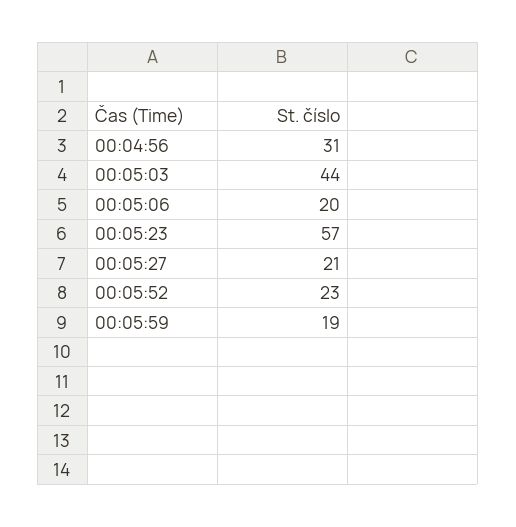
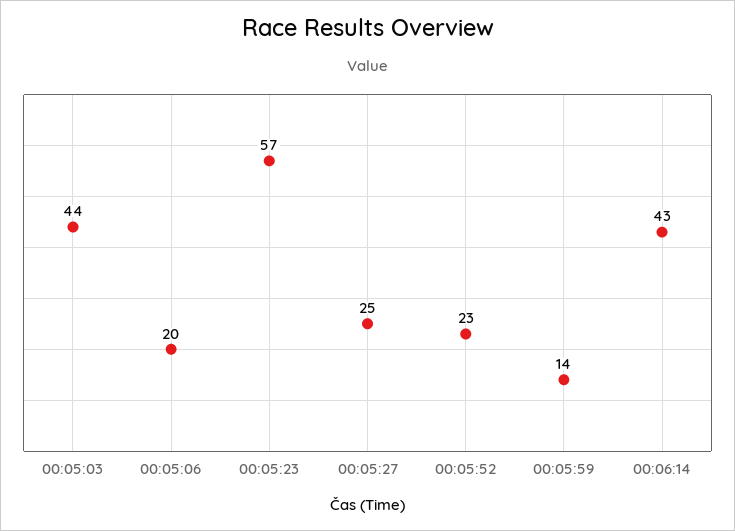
00:04:56: 31 -> none
00:05:27: 21 -> 25
00:05:59: 19 -> 14
00:06:14: none -> 43

